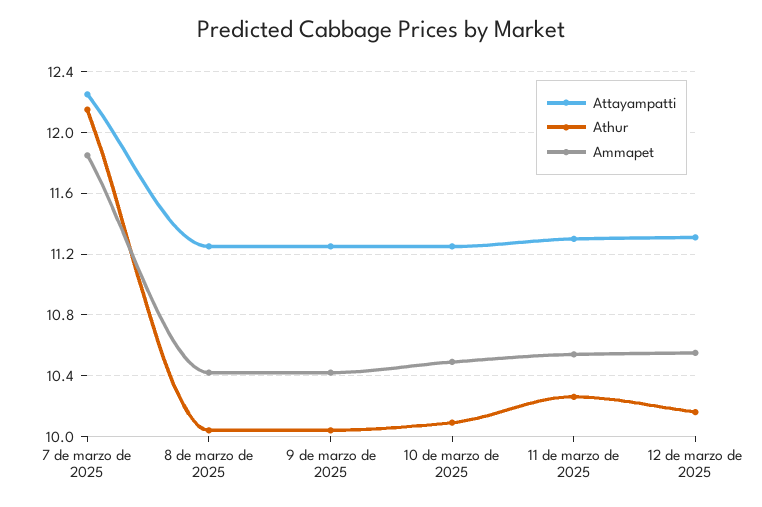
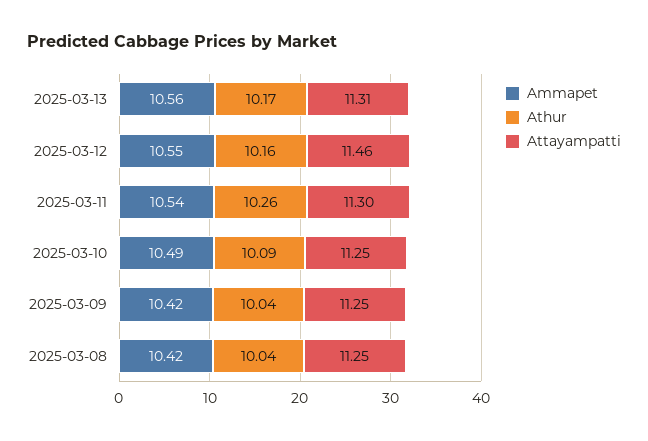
Attayampatti, 7 de marzo de 2025: 12.25 -> none
Athur, 7 de marzo de 2025: 12.15 -> none
Ammapet, 7 de marzo de 2025: 11.85 -> none
Attayampatti, 12 de marzo de 2025: 11.3 -> 11.46
Ammapet, 2025-03-13: none -> 10.56
Athur, 2025-03-13: none -> 10.17
Attayampatti, 2025-03-13: none -> 11.31

